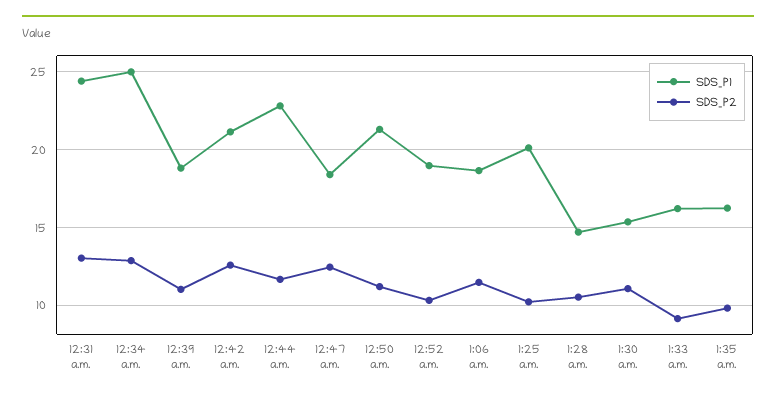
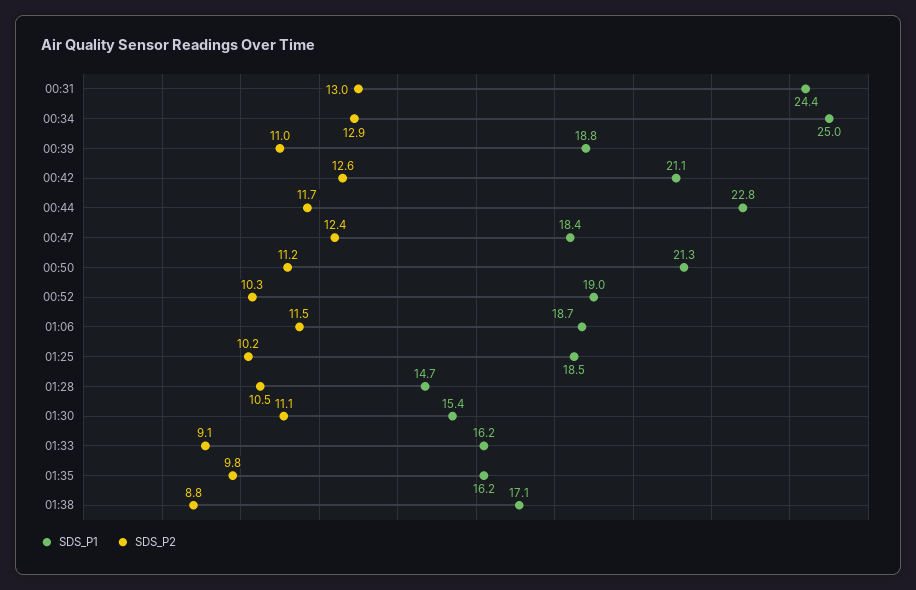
SDS_P1, 1:25 a.m.: 20 -> 18.5
SDS_P1, 01:38: none -> 17.1
SDS_P2, 01:38: none -> 8.8

